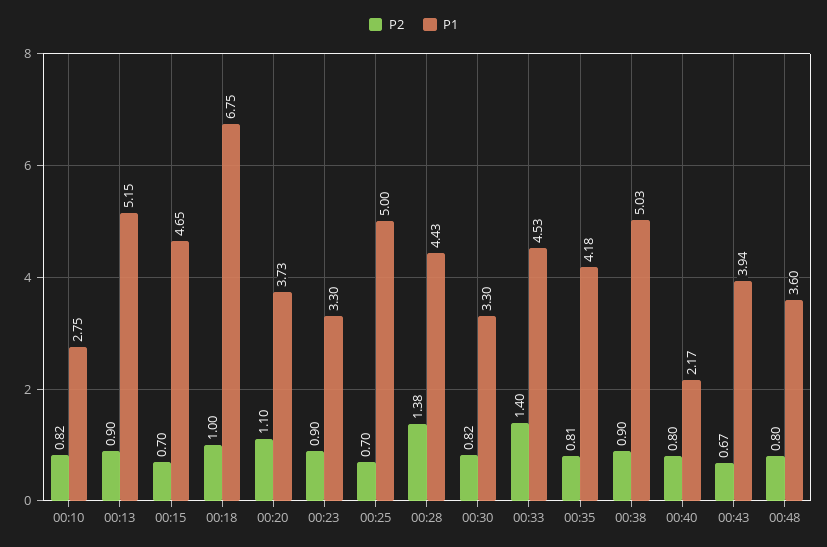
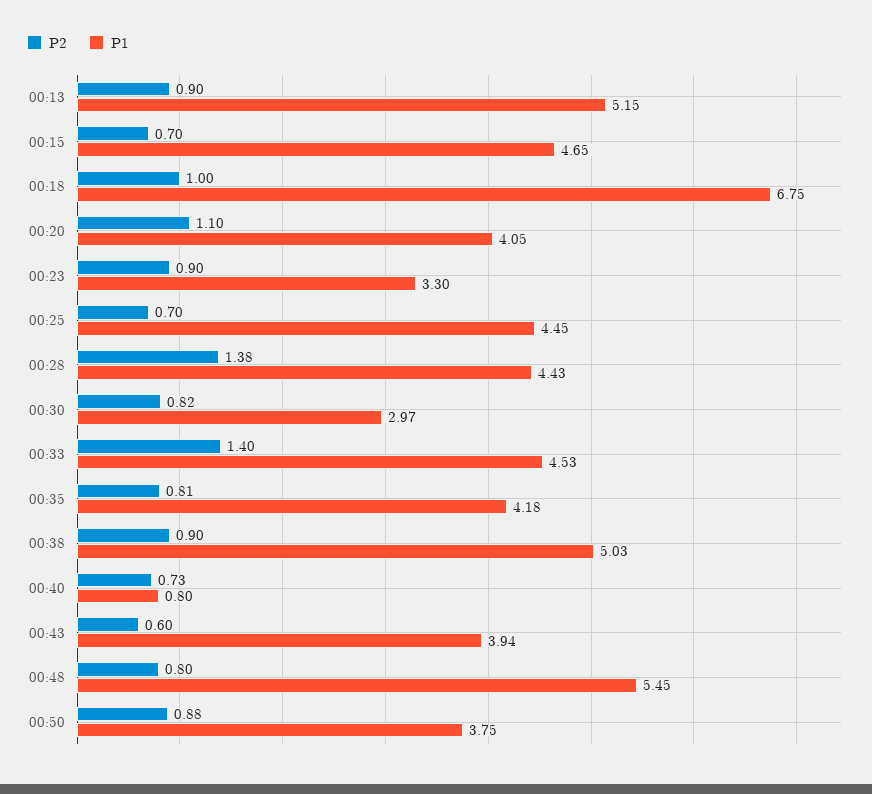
P2, 00:10: 0.82 -> none
P1, 00:10: 2.75 -> none
P1, 00:20: 3.73 -> 4.05
P1, 00:25: 5 -> 4.45
P1, 00:30: 3.3 -> 2.97
P2, 00:40: 0.8 -> 0.73
P1, 00:40: 2.17 -> 0.8
P2, 00:43: 0.67 -> 0.6
P1, 00:48: 3.6 -> 5.45
P2, 00:50: none -> 0.88
P1, 00:50: none -> 3.75

